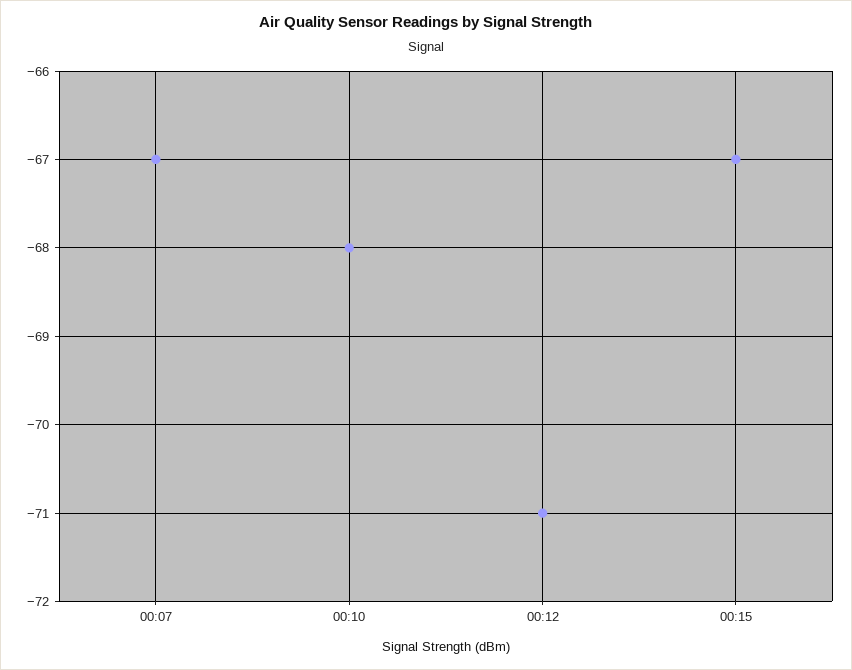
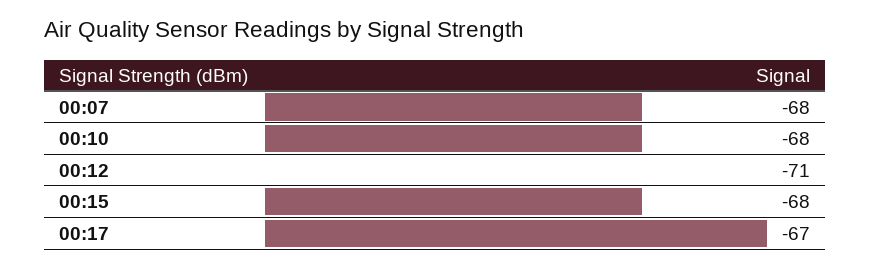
00:07: -67 -> -68
00:15: -67 -> -68
00:17: none -> -67

